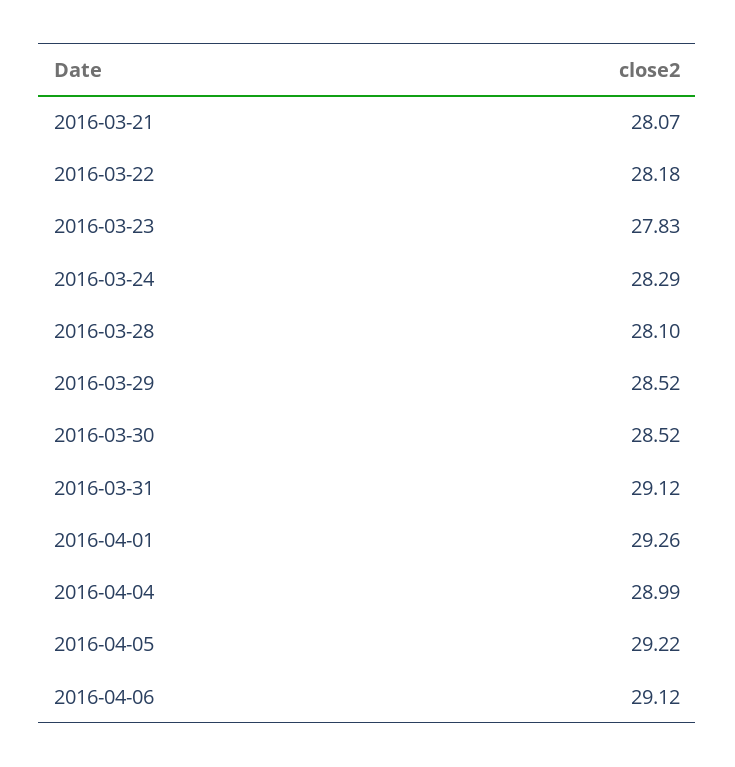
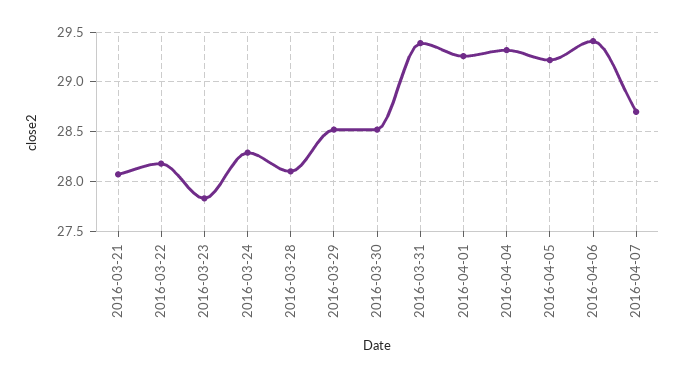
2016-03-31: 29.12 -> 29.4
2016-04-04: 28.99 -> 29.3
2016-04-06: 29.12 -> 29.4
2016-04-07: none -> 28.7

